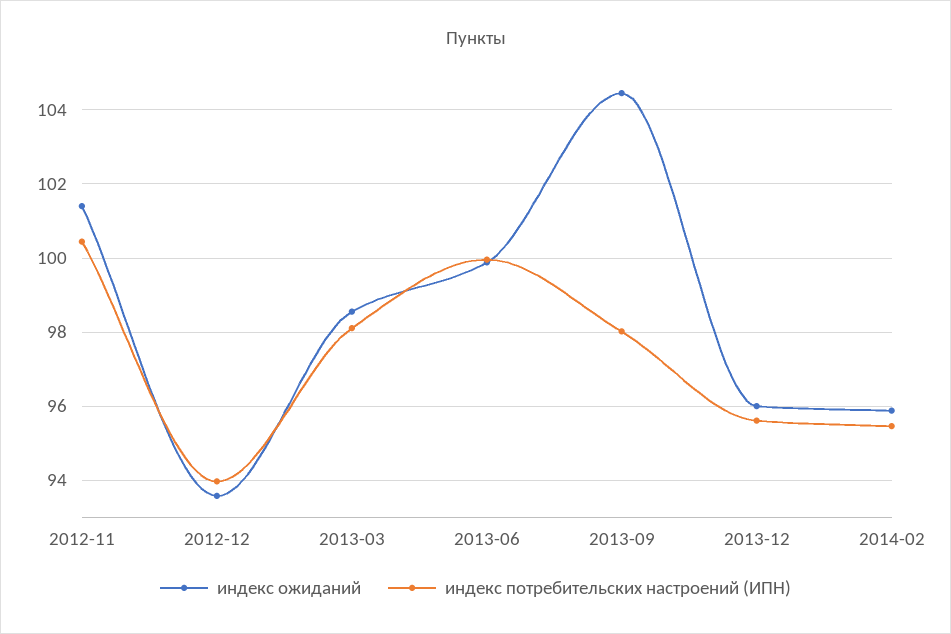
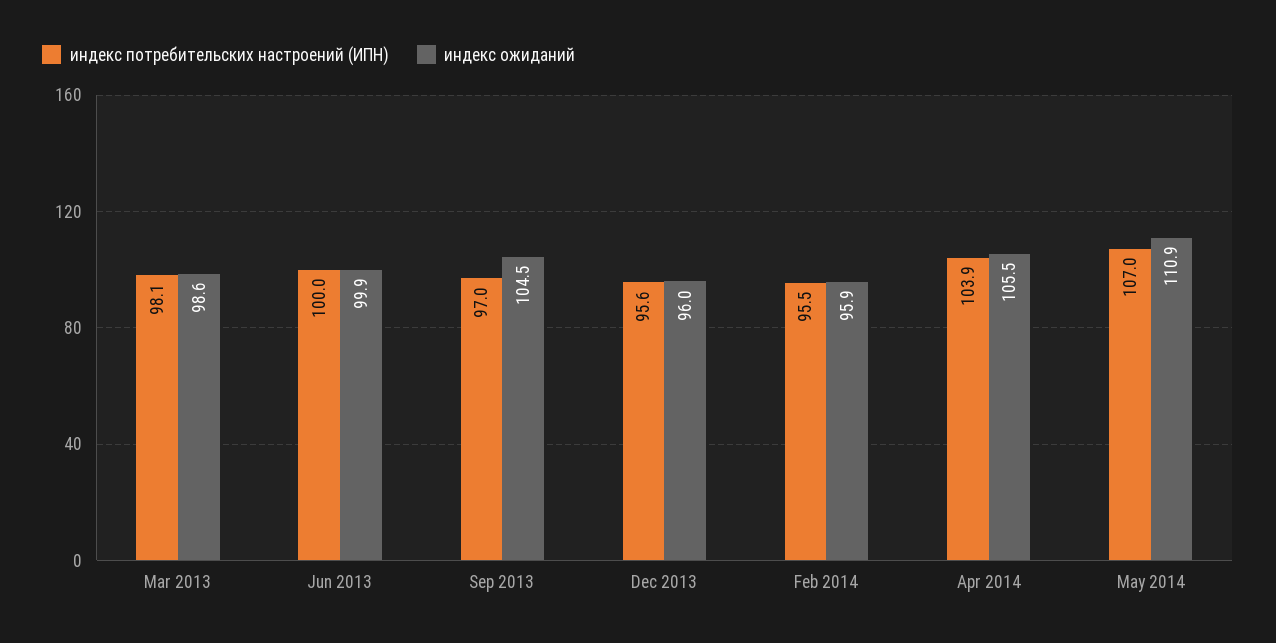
индекс ожиданий, 2012-11: 101.4 -> none
индекс потребительских настроений (ИПН), 2012-11: 100.4 -> none
индекс ожиданий, 2012-12: 93.6 -> none
индекс потребительских настроений (ИПН), 2012-12: 94 -> none
индекс потребительских настроений (ИПН), 2013-09: 98 -> 97
индекс потребительских настроений (ИПН), Apr 2014: none -> 103.9
индекс ожиданий, Apr 2014: none -> 105.5
индекс потребительских настроений (ИПН), May 2014: none -> 107
индекс ожиданий, May 2014: none -> 110.9

